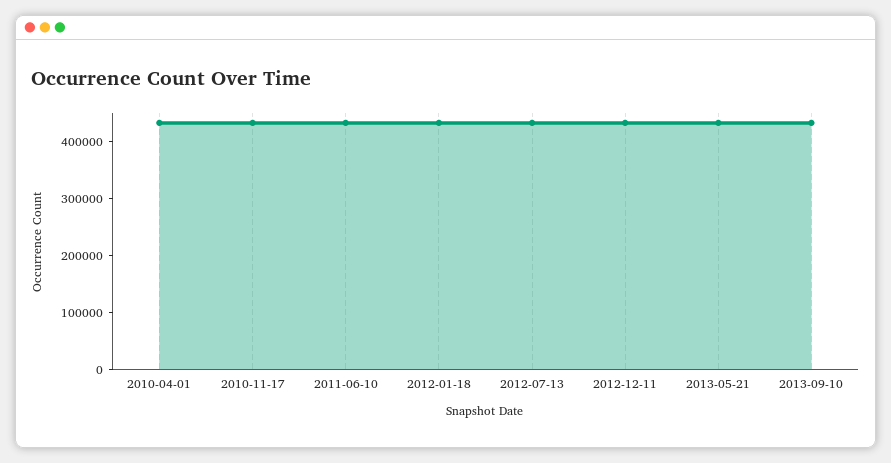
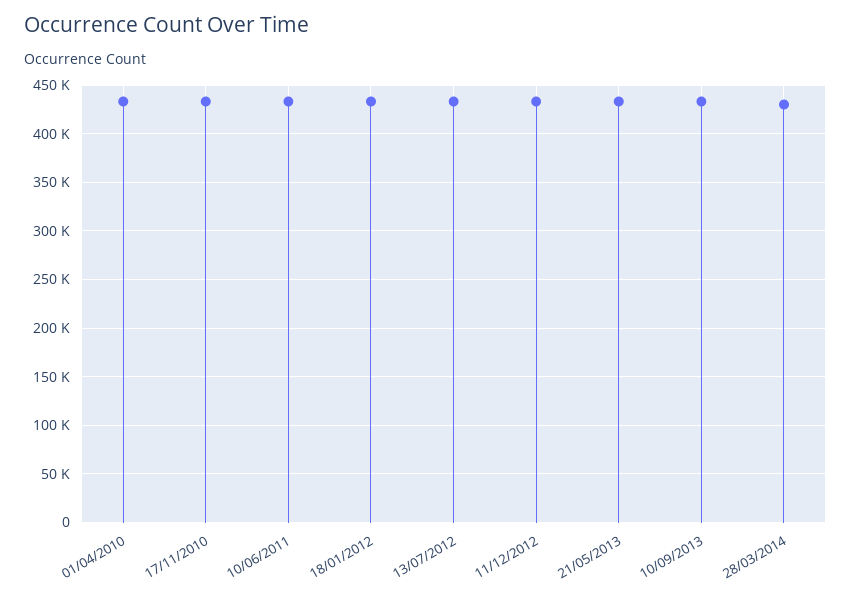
28/03/2014: none -> 430000

